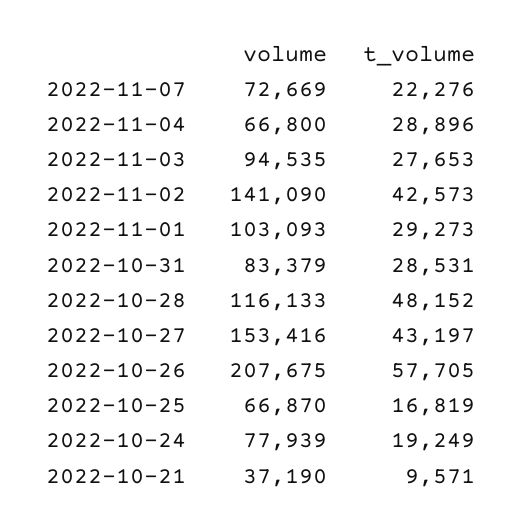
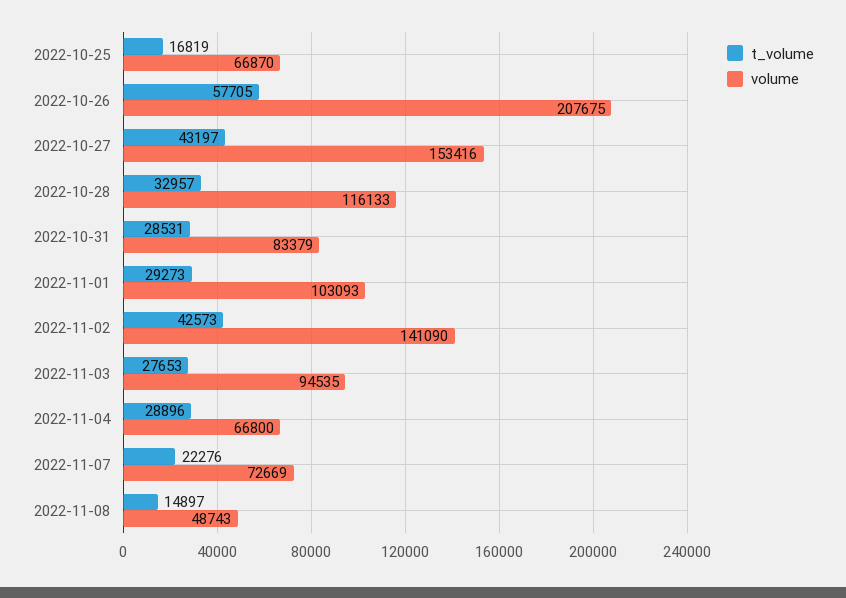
t_volume, 2022-10-28: 48152 -> 32957
volume, 2022-10-24: 77939 -> none
t_volume, 2022-10-24: 19249 -> none
volume, 2022-10-21: 37190 -> none
t_volume, 2022-10-21: 9571 -> none
t_volume, 2022-11-08: none -> 14897
volume, 2022-11-08: none -> 48743

